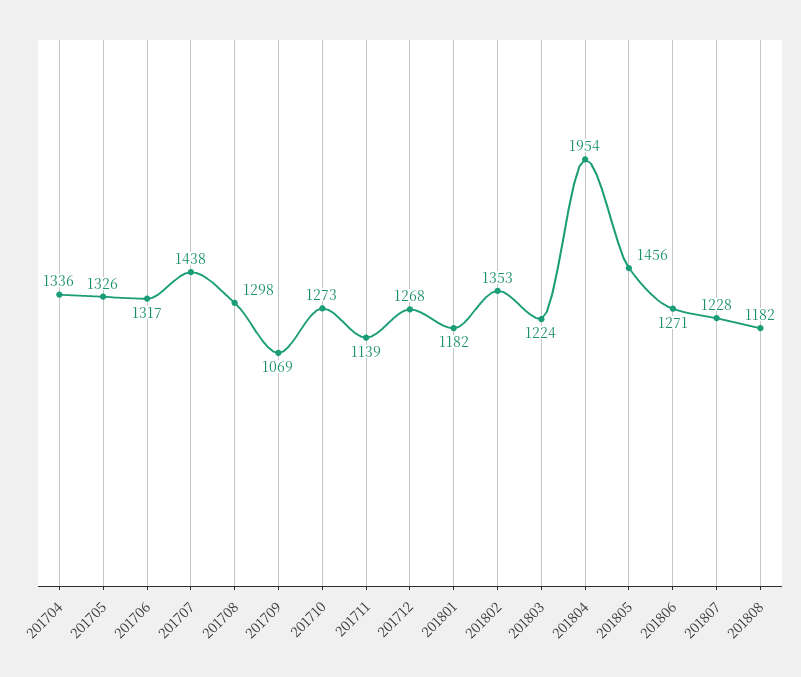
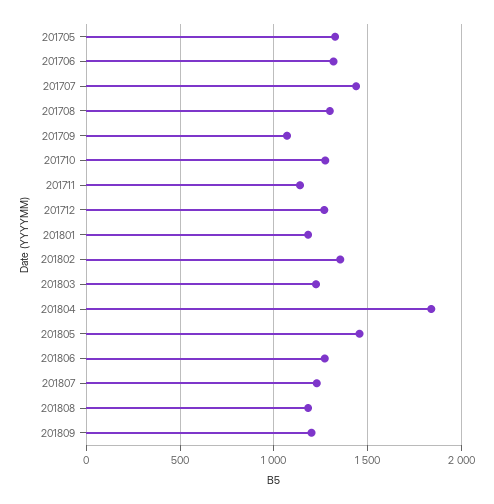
201704: 1336 -> none
201804: 1954 -> 1850
201809: none -> 1200

